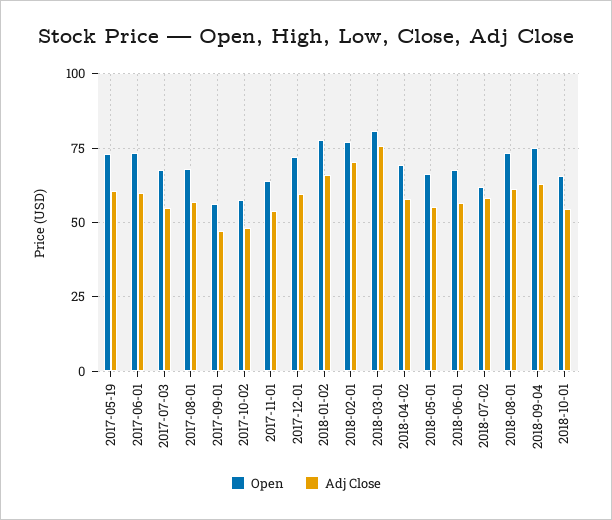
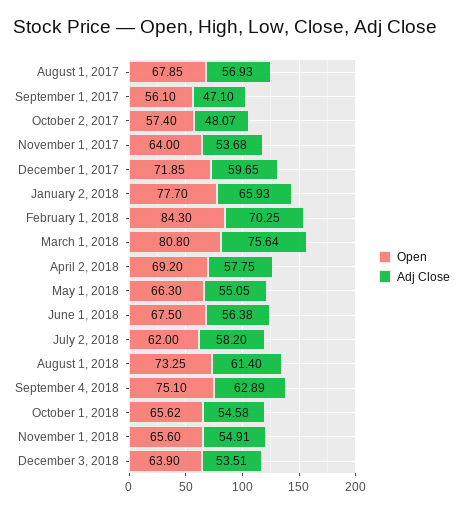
Open, 2017-05-19: 72.5 -> none
Adj Close, 2017-05-19: 60 -> none
Open, 2017-06-01: 72.5 -> none
Adj Close, 2017-06-01: 60 -> none
Open, 2017-07-03: 67.5 -> none
Adj Close, 2017-07-03: 55 -> none
Open, 2018-02-01: 77.5 -> 84.3
Open, November 1, 2018: none -> 65.6
Adj Close, November 1, 2018: none -> 54.91
Open, December 3, 2018: none -> 63.9
Adj Close, December 3, 2018: none -> 53.51

